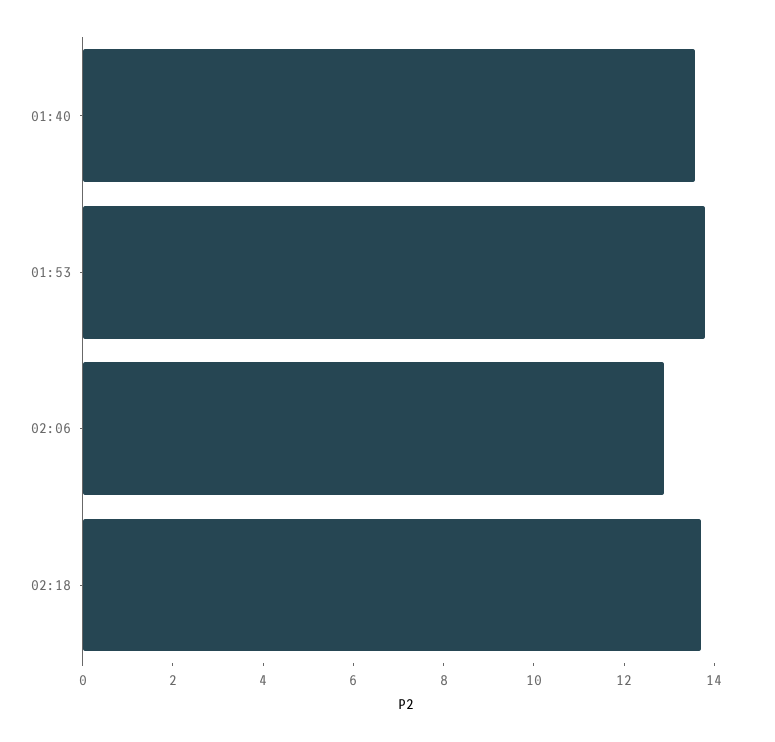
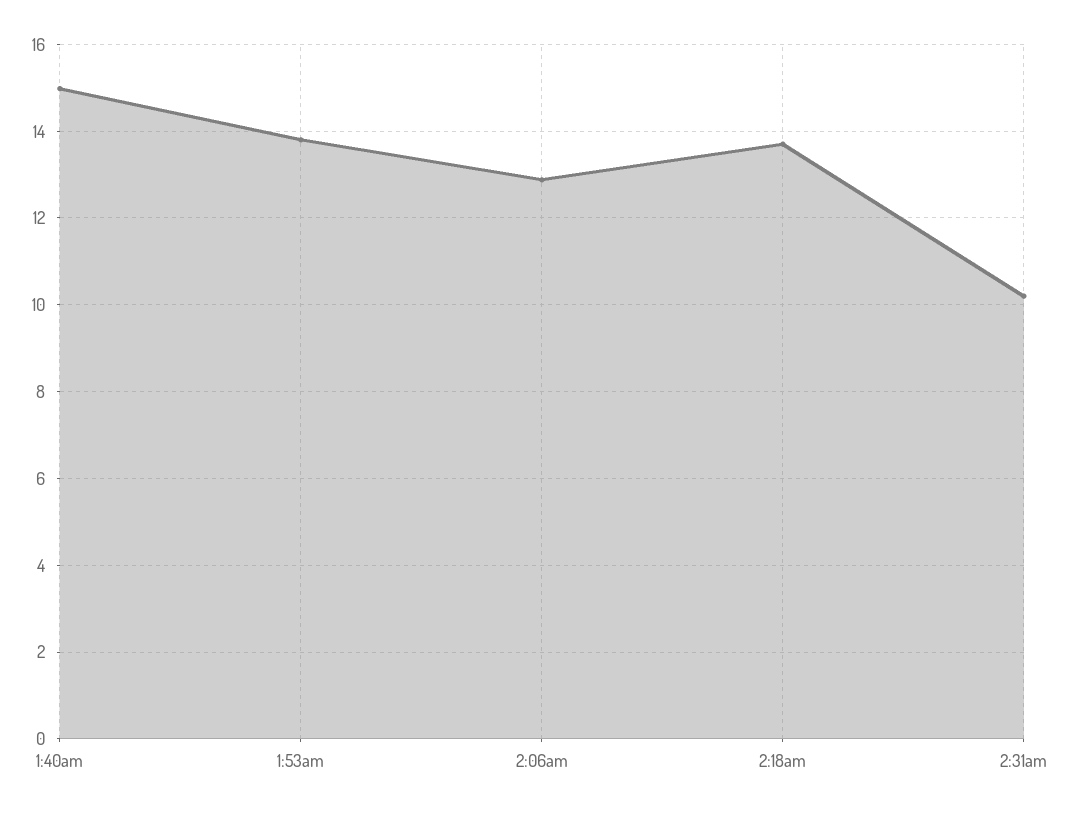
01:40: 13.5 -> 15
2:31am: none -> 10.2

